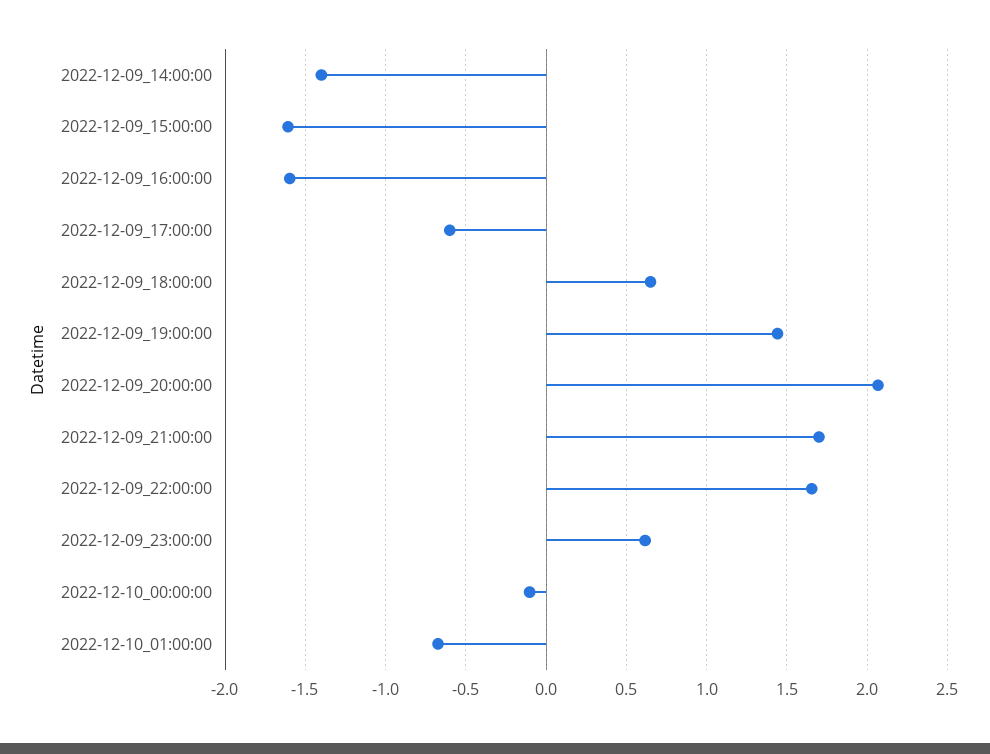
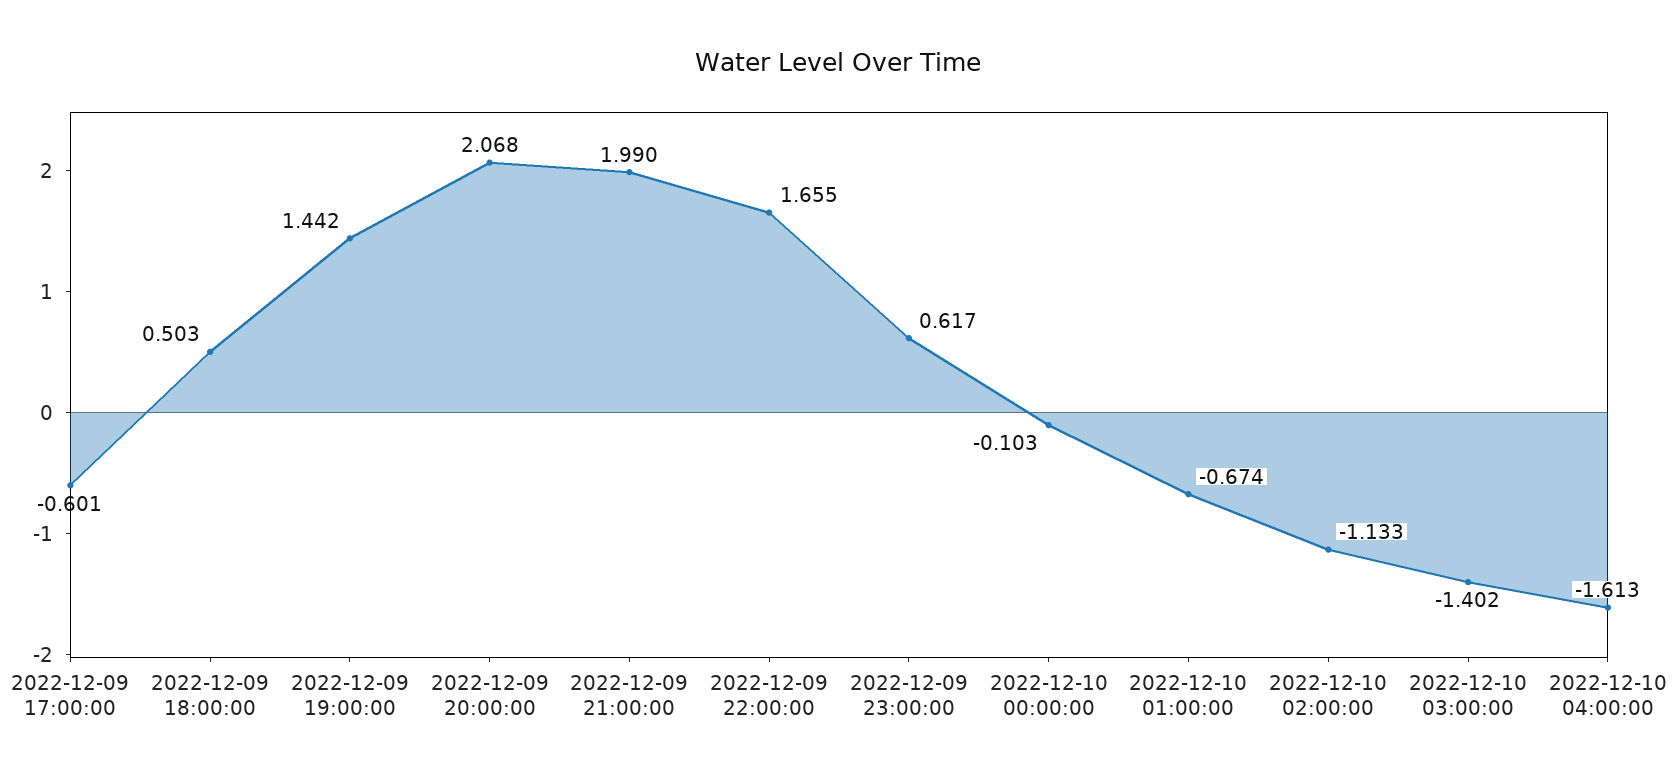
2022-12-09_14:00:00: -1.4 -> none
2022-12-09_15:00:00: -1.6 -> none
2022-12-09_16:00:00: -1.6 -> none
2022-12-09_18:00:00: 0.65 -> 0.503
2022-12-09_21:00:00: 1.7 -> 1.99
2022-12-10 02:00:00: none -> -1.133
2022-12-10 03:00:00: none -> -1.402
2022-12-10 04:00:00: none -> -1.613

